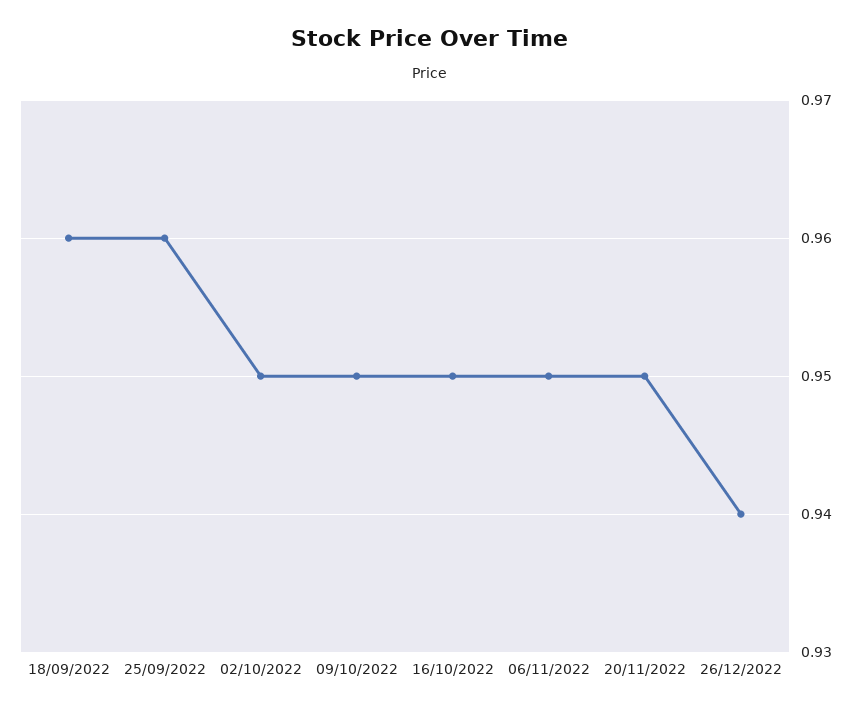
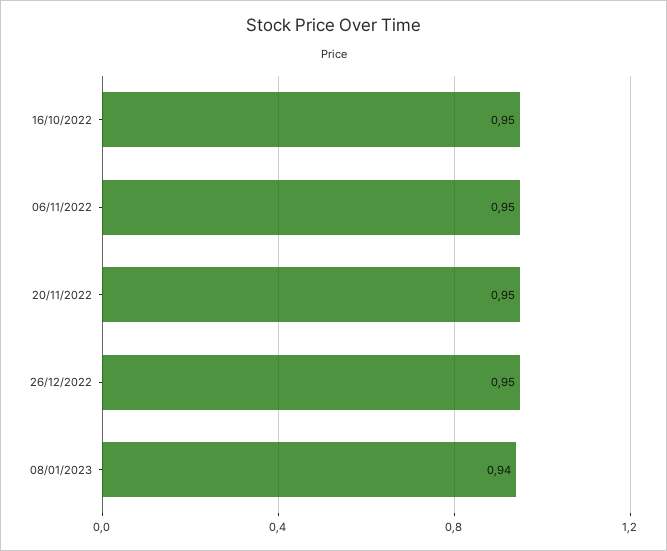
18/09/2022: 0.96 -> none
25/09/2022: 0.96 -> none
02/10/2022: 0.95 -> none
09/10/2022: 0.95 -> none
26/12/2022: 0.94 -> 0.95
08/01/2023: none -> 0.94

